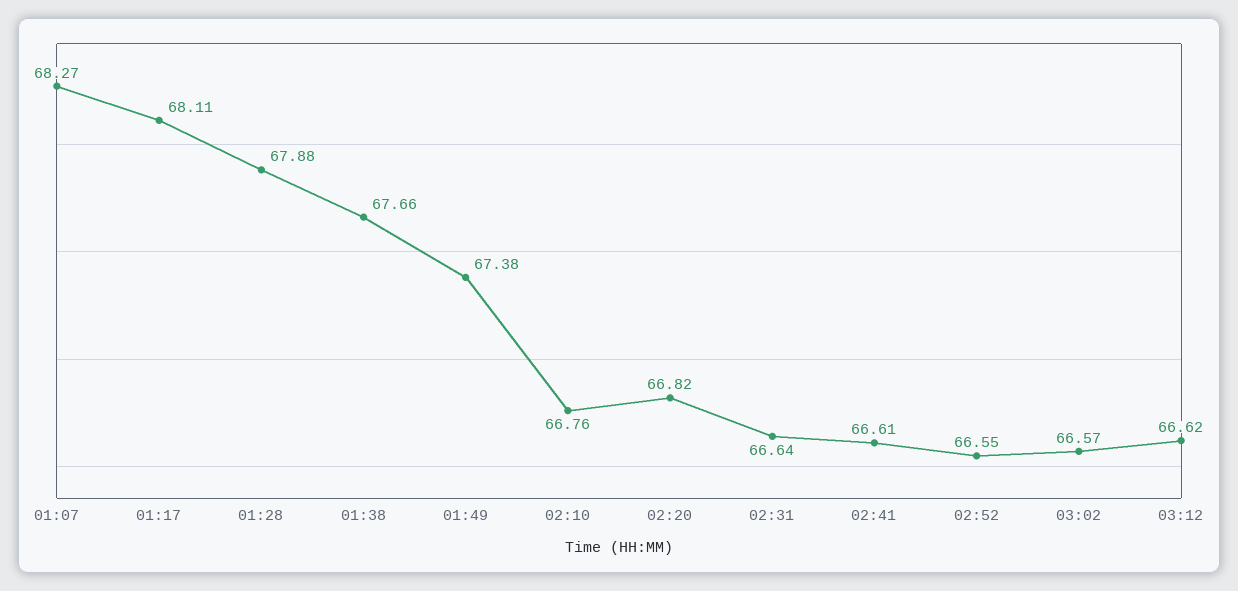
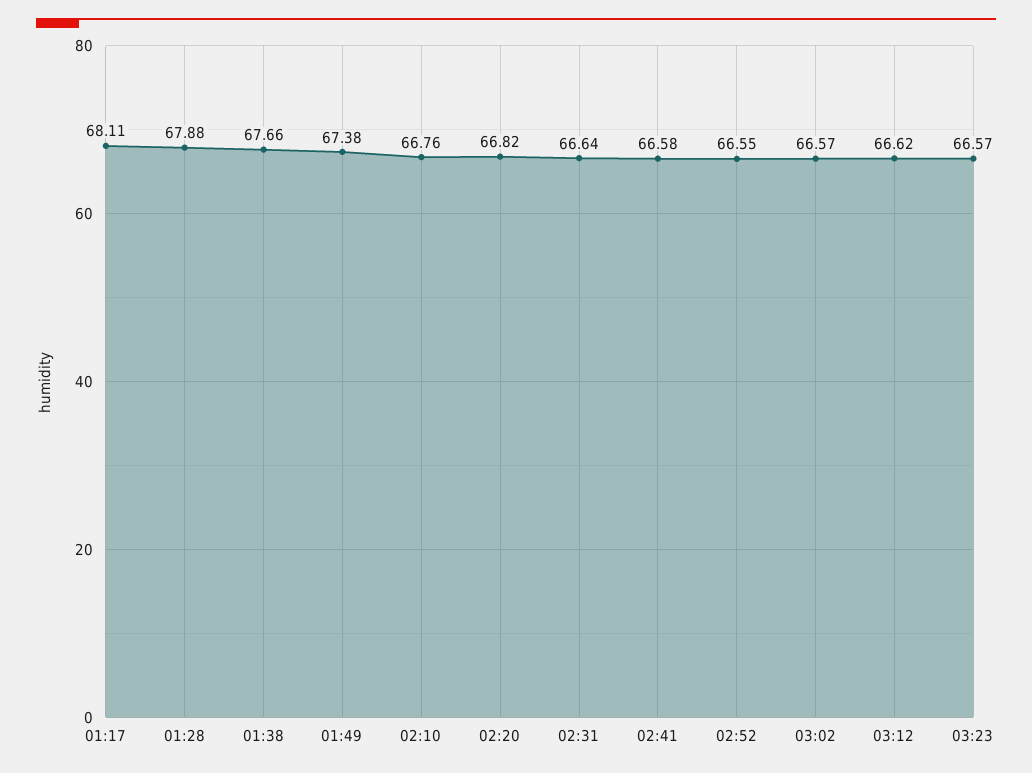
01:07: 68.27 -> none
02:41: 66.61 -> 66.58
03:23: none -> 66.57

